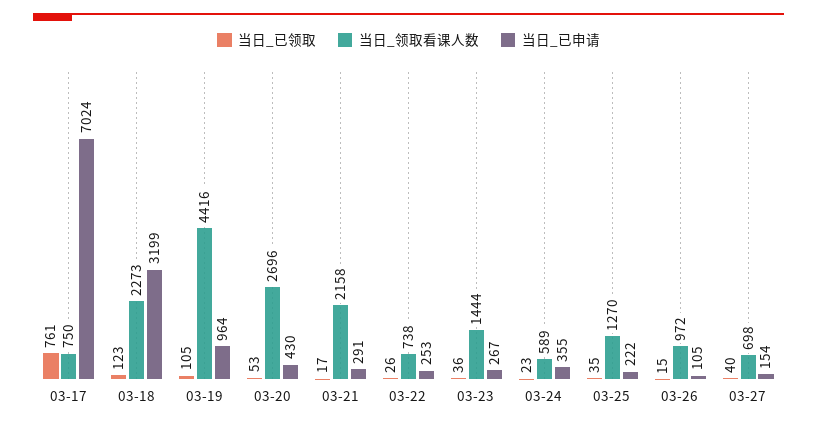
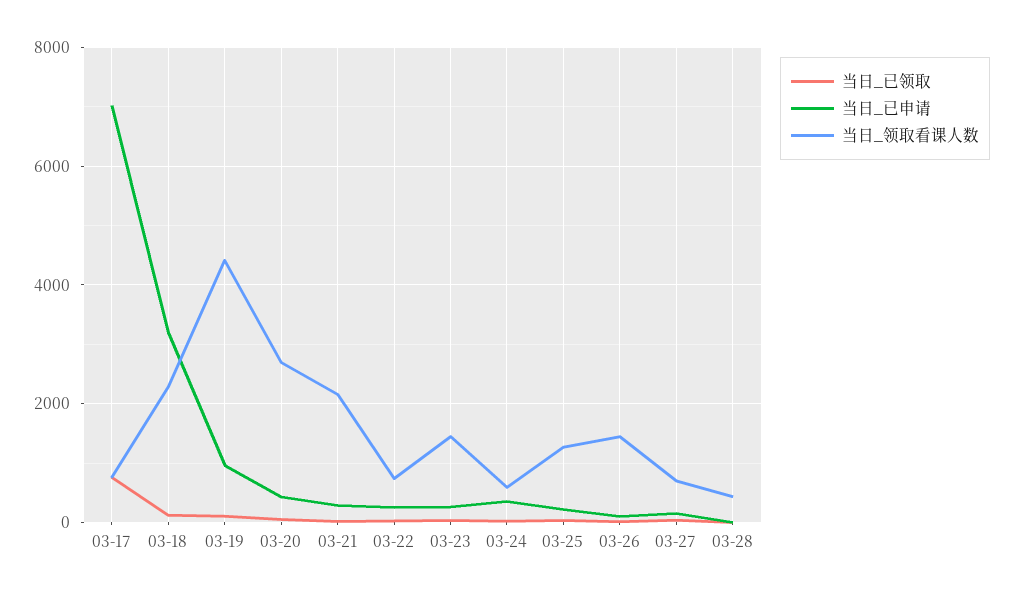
当日_领取看课人数, 03-26: 972 -> 1400
当日_已领取, 03-28: none -> 0
当日_已申请, 03-28: none -> 0
当日_领取看课人数, 03-28: none -> 400

